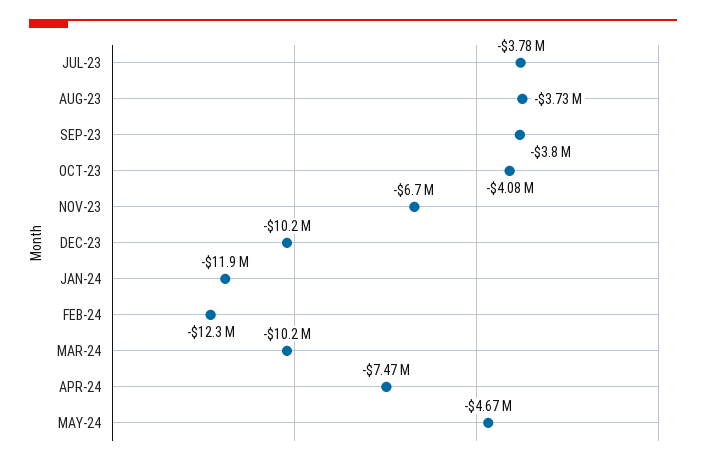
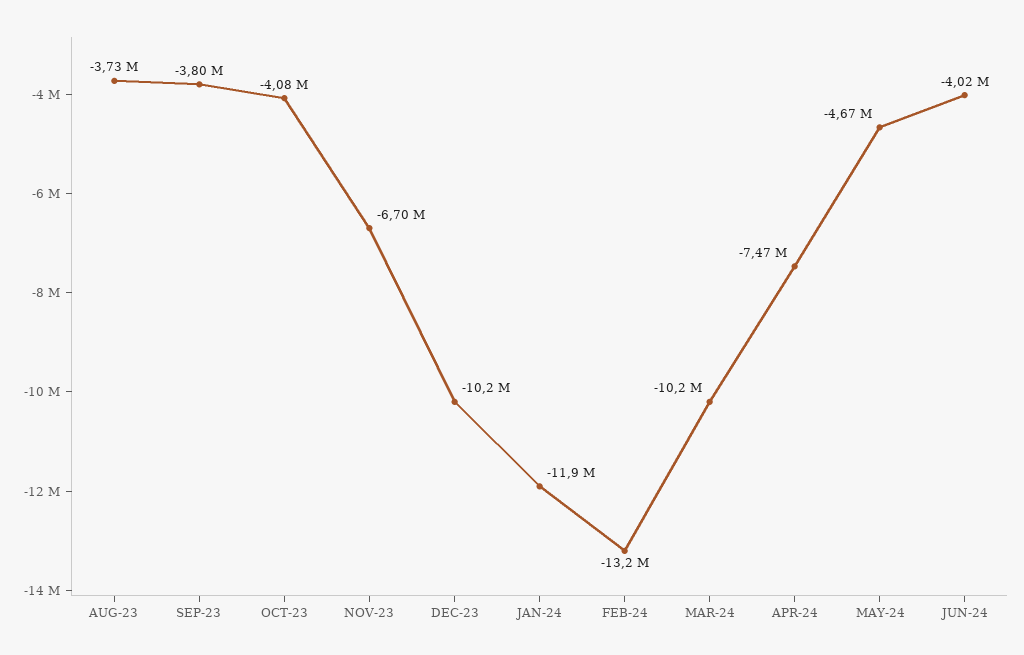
JUL-23: -3780000 -> none
FEB-24: -12300000 -> -13200000
JUN-24: none -> -4020000

